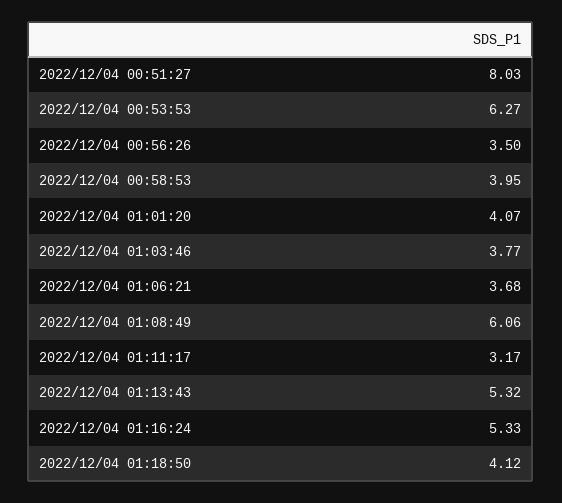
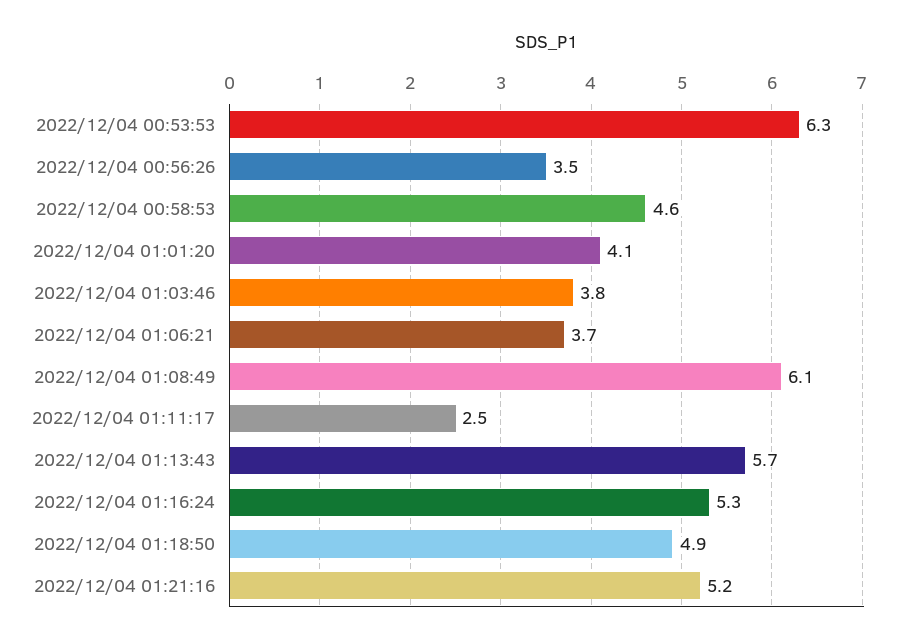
2022/12/04 00:51:27: 8.03 -> none
2022/12/04 00:58:53: 3.95 -> 4.6
2022/12/04 01:11:17: 3.17 -> 2.5
2022/12/04 01:13:43: 5.32 -> 5.7
2022/12/04 01:18:50: 4.12 -> 4.9
2022/12/04 01:21:16: none -> 5.2

